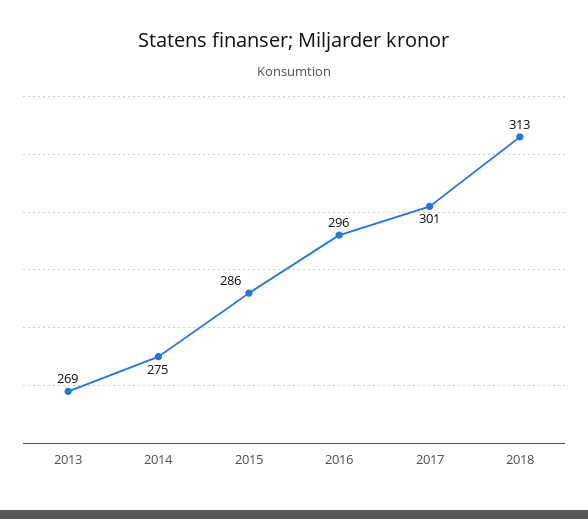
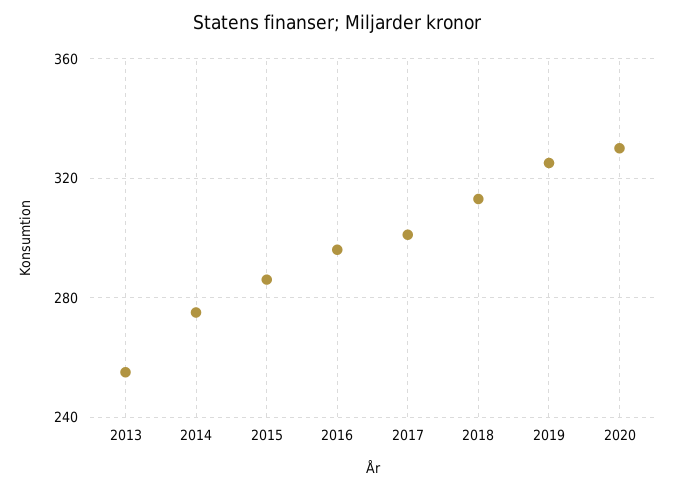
2013: 269 -> 255
2019: none -> 325
2020: none -> 330

